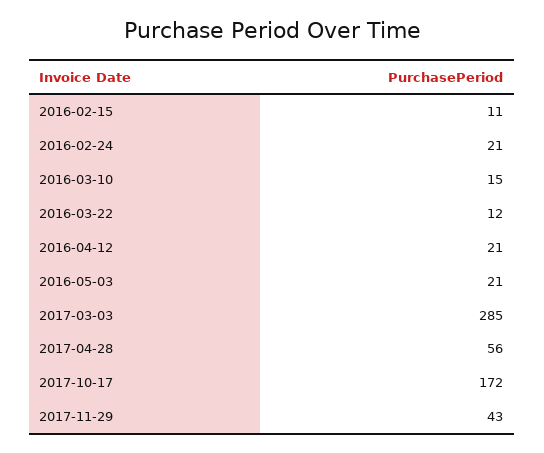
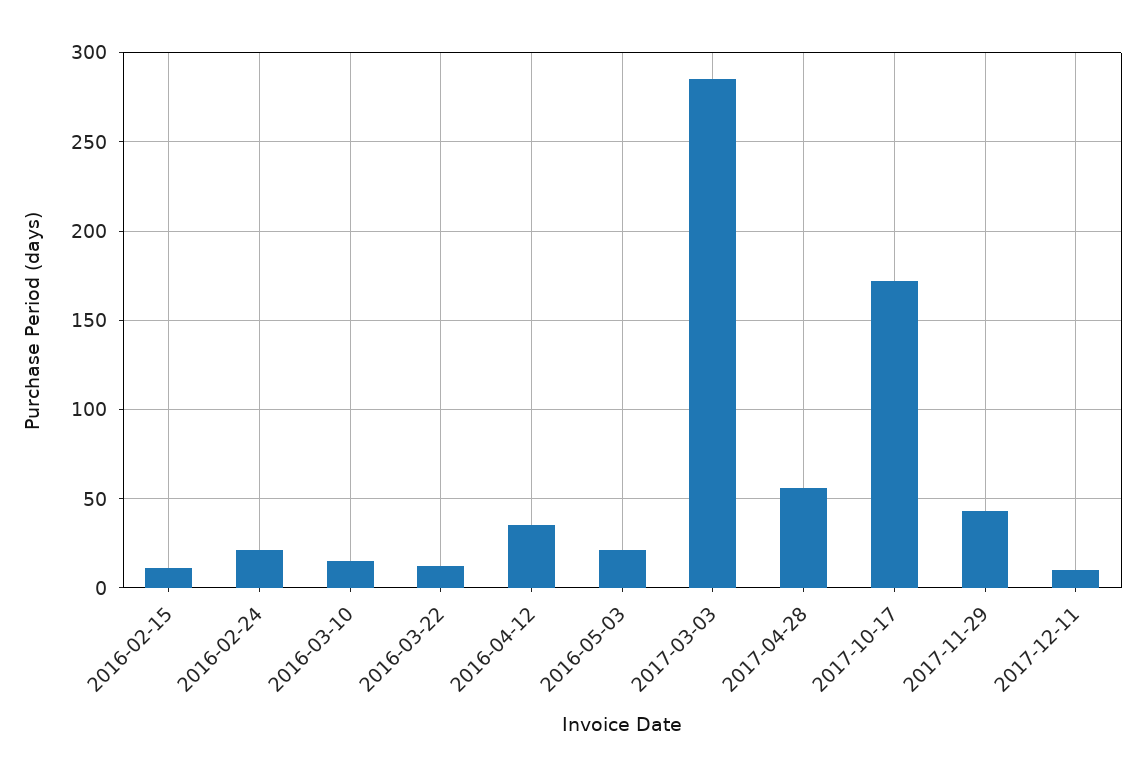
2016-04-12: 21 -> 35
2017-12-11: none -> 10

